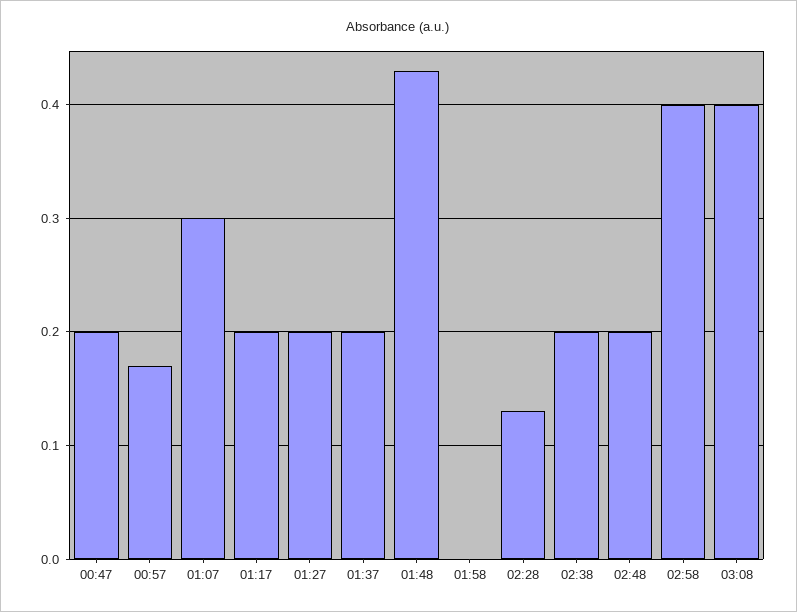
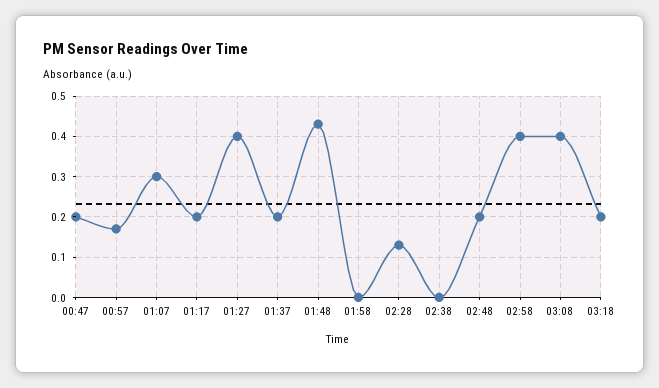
01:27: 0.2 -> 0.4
02:38: 0.2 -> 0
03:18: none -> 0.2

